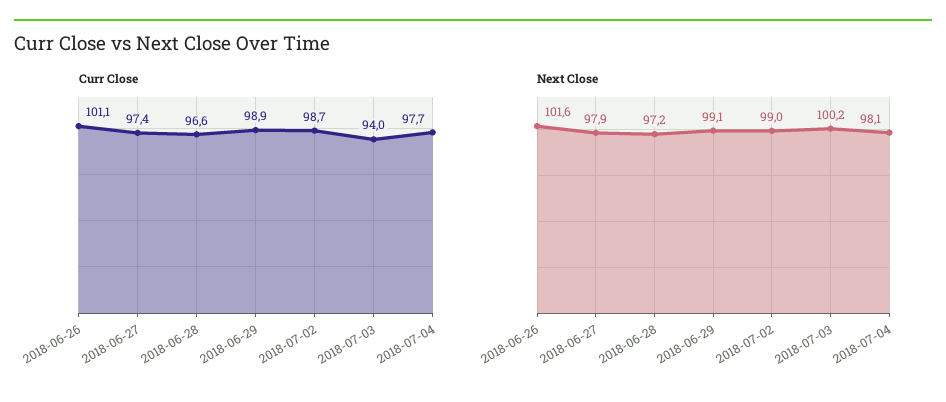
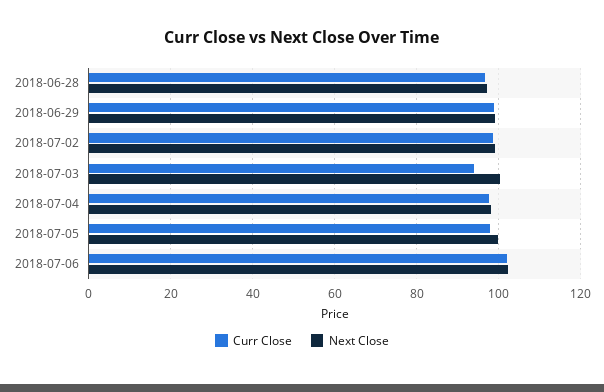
Curr Close, 2018-06-26: 101.1 -> none
Curr Close, 2018-06-27: 97.4 -> none
Next Close, 2018-06-26: 101.6 -> none
Next Close, 2018-06-27: 97.9 -> none
Curr Close, 2018-07-05: none -> 98
Next Close, 2018-07-05: none -> 100
Curr Close, 2018-07-06: none -> 102
Next Close, 2018-07-06: none -> 102

